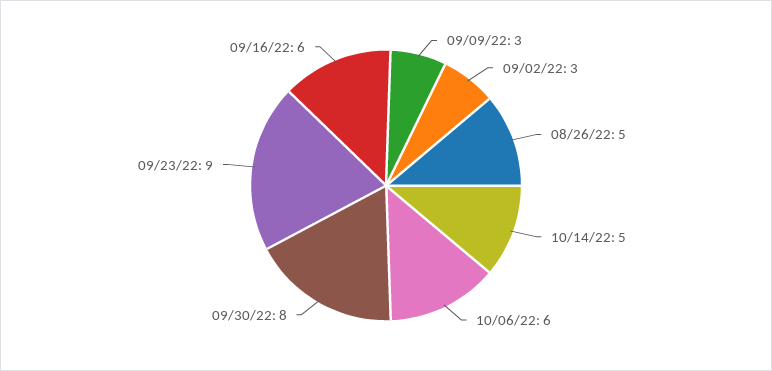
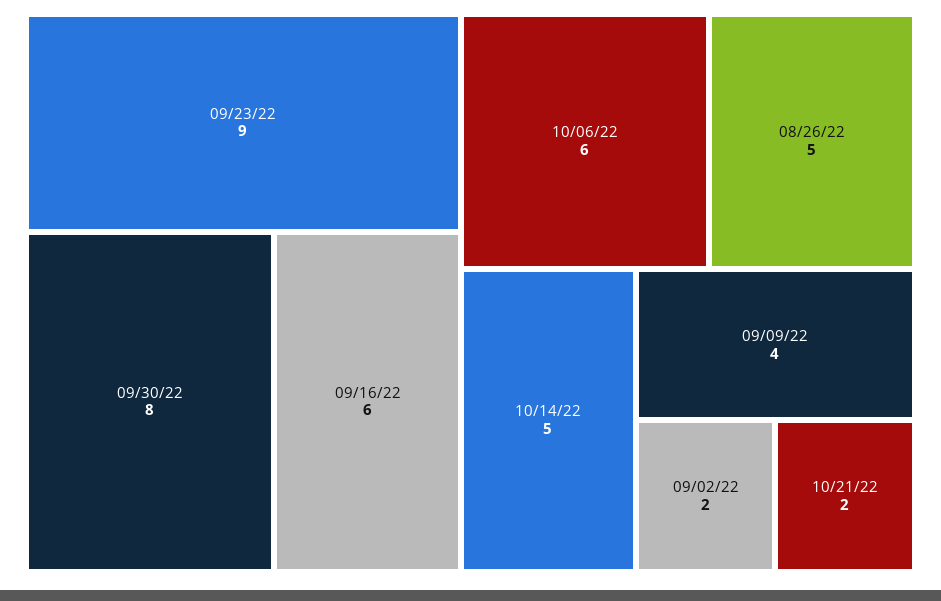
09/09/22: 3 -> 4
09/02/22: 3 -> 2
10/21/22: none -> 2

